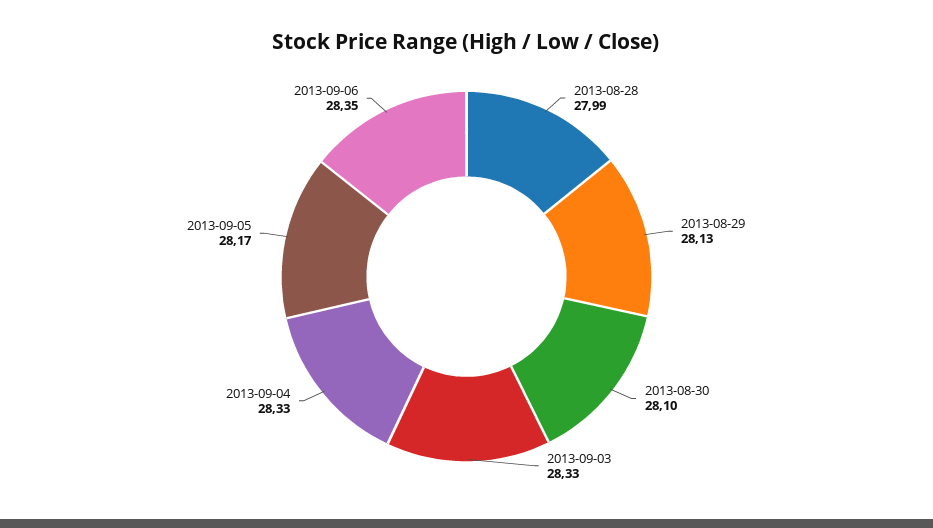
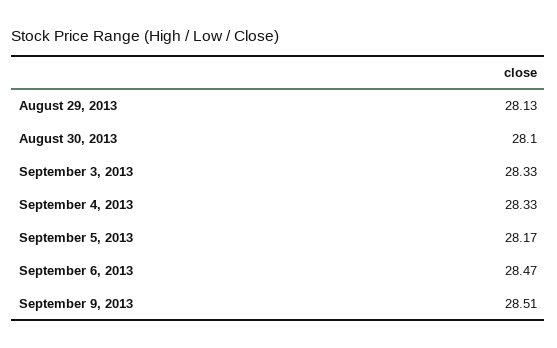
2013-08-28: 27.99 -> none
2013-09-06: 28.35 -> 28.47
September 9, 2013: none -> 28.51

